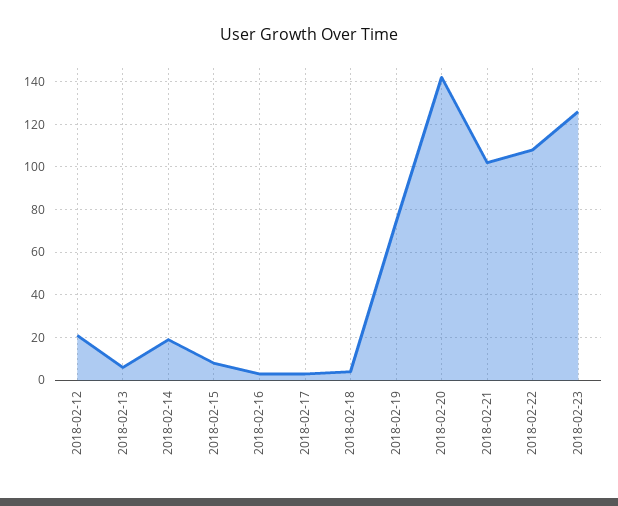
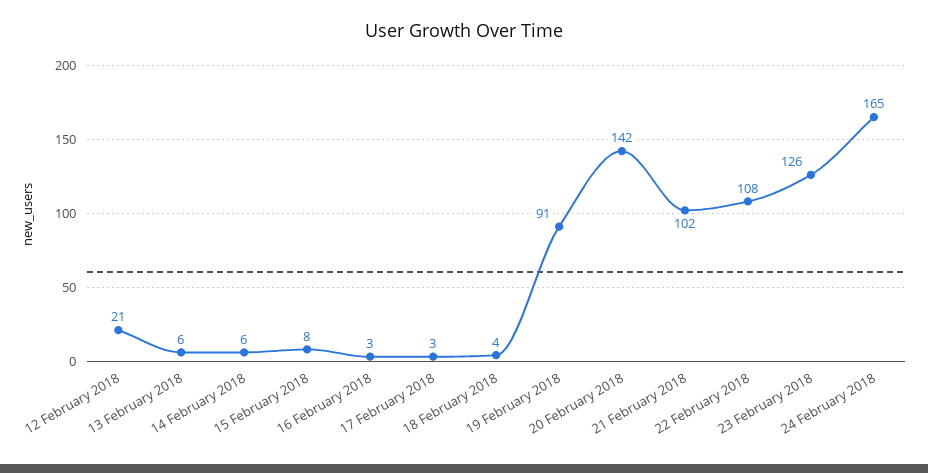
2018-02-14: 20 -> 6
2018-02-19: 75 -> 91
24 February 2018: none -> 165

